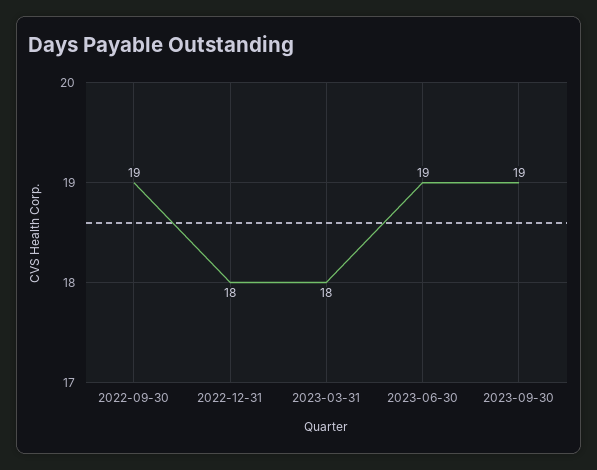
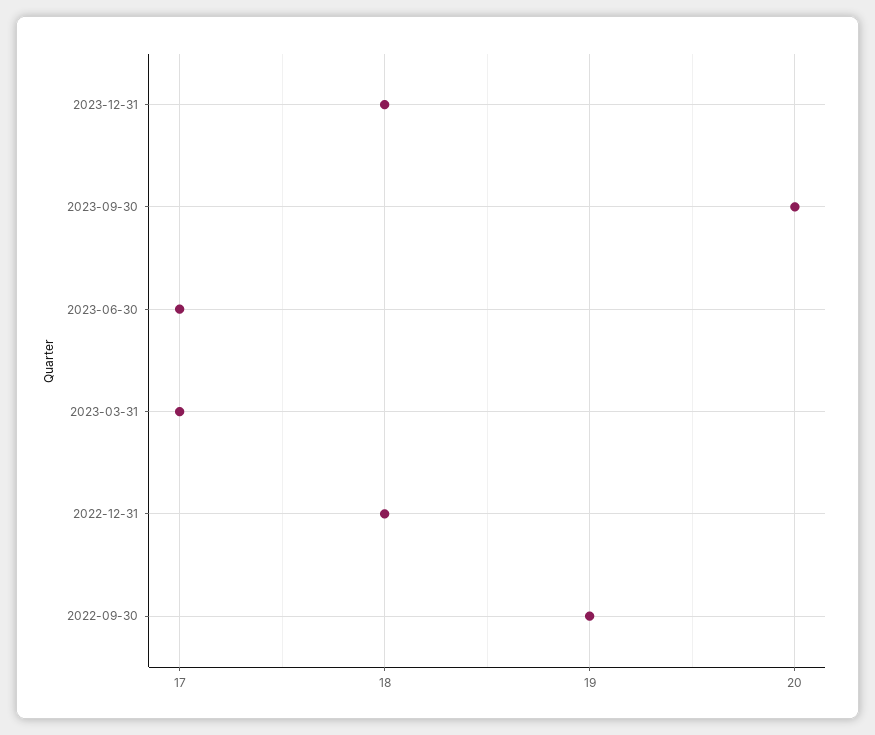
2023-03-31: 18 -> 17
2023-06-30: 19 -> 17
2023-09-30: 19 -> 20
2023-12-31: none -> 18

